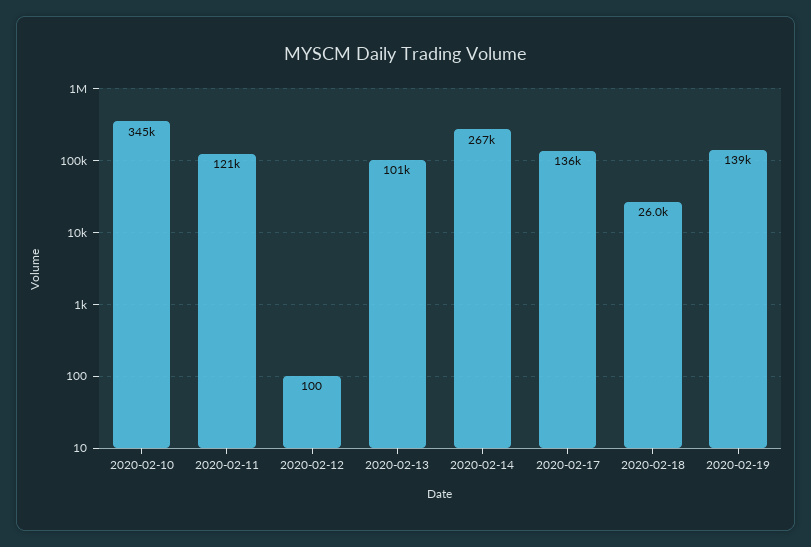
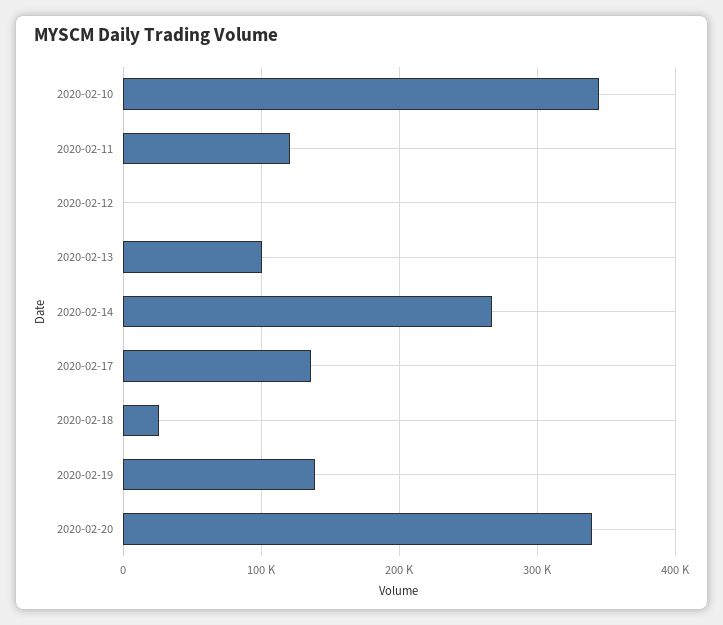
2020-02-20: none -> 340000

